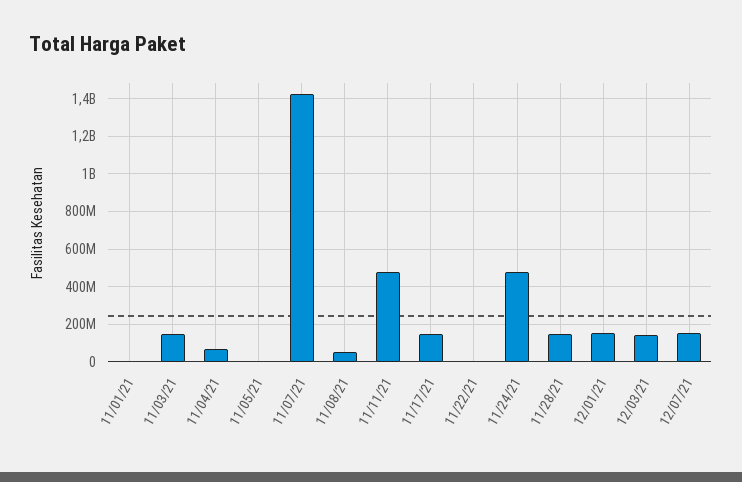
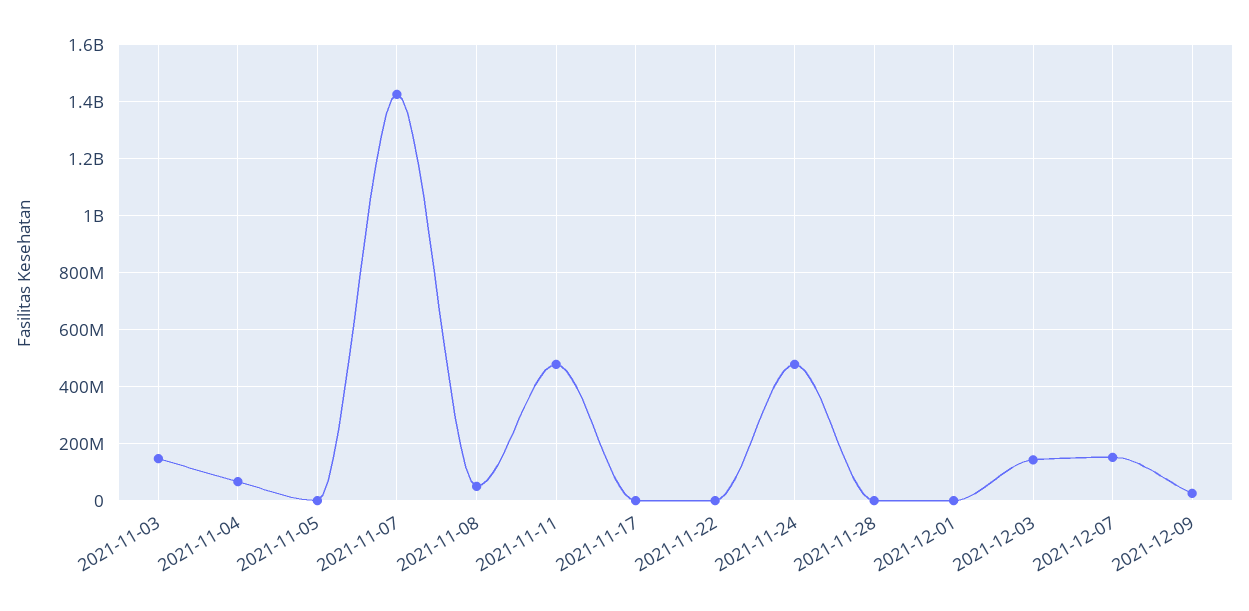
11/01/21: 0 -> none
11/17/21: 150000000 -> 0
11/28/21: 150000000 -> 0
12/01/21: 150000000 -> 0
2021-12-09: none -> 25000000

